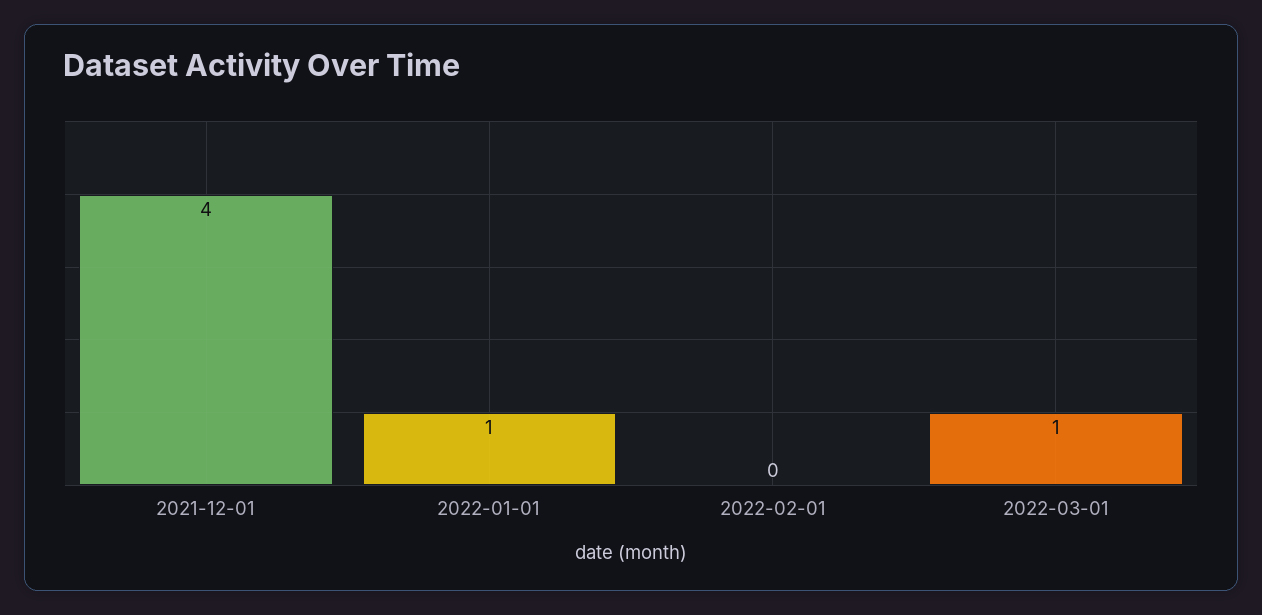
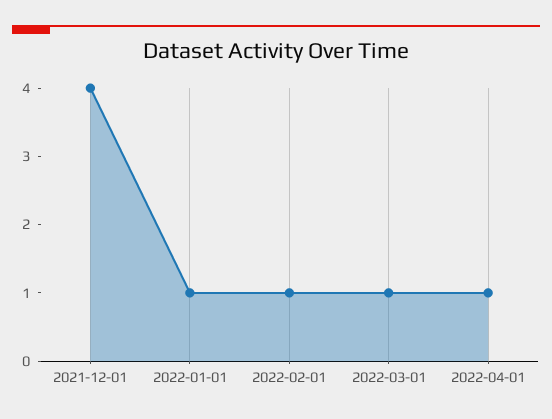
2022-02-01: 0 -> 1
2022-04-01: none -> 1

